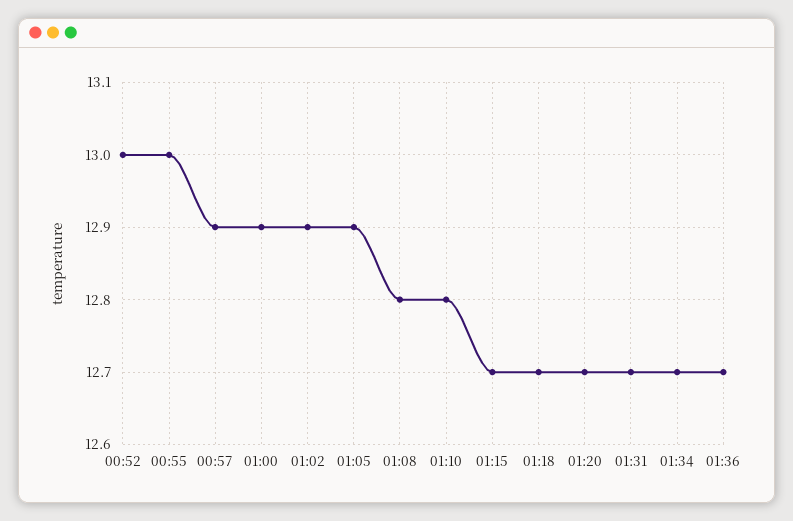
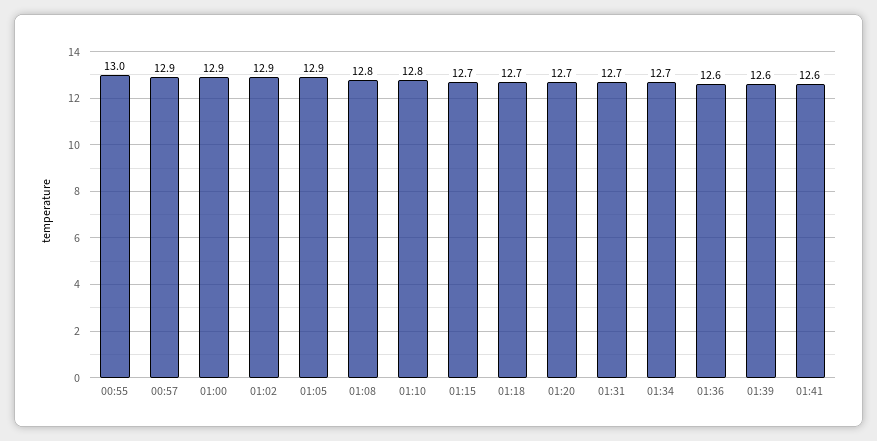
00:52: 13 -> none
01:36: 12.7 -> 12.6
01:39: none -> 12.6
01:41: none -> 12.6

